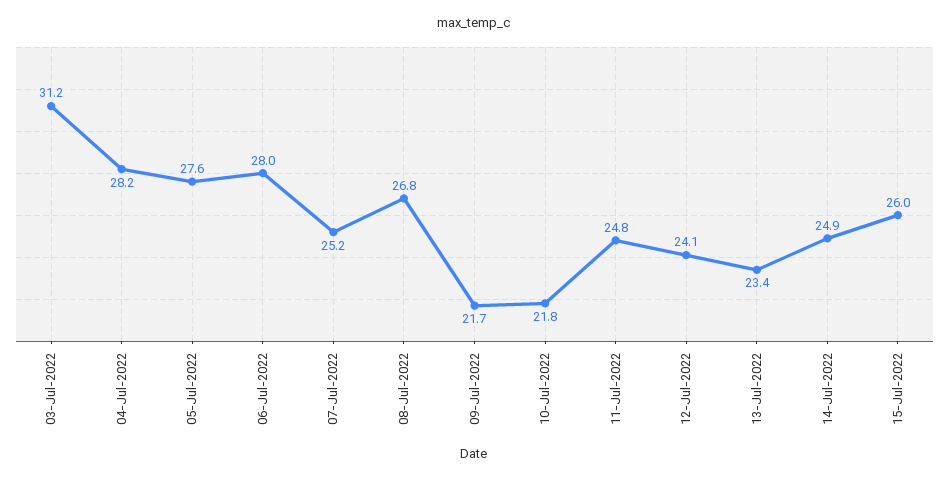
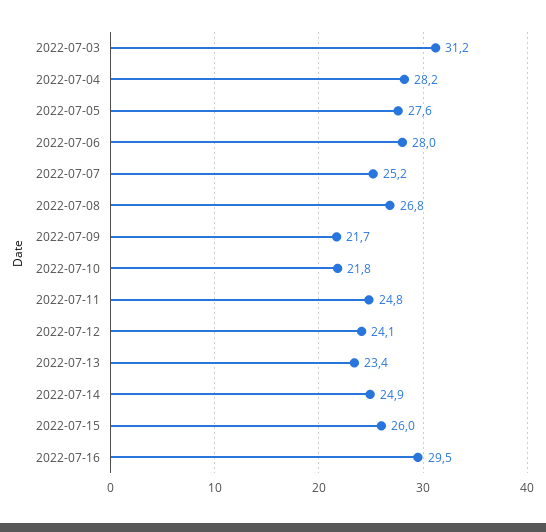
2022-07-16: none -> 29.5

